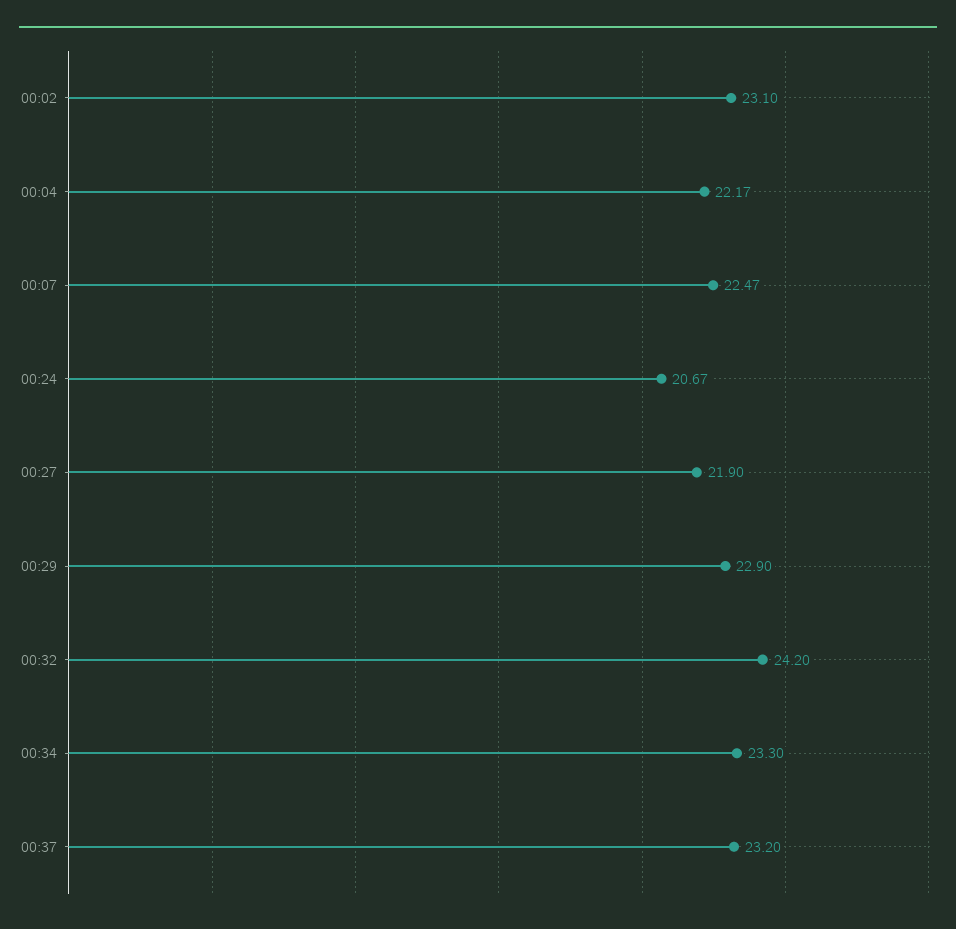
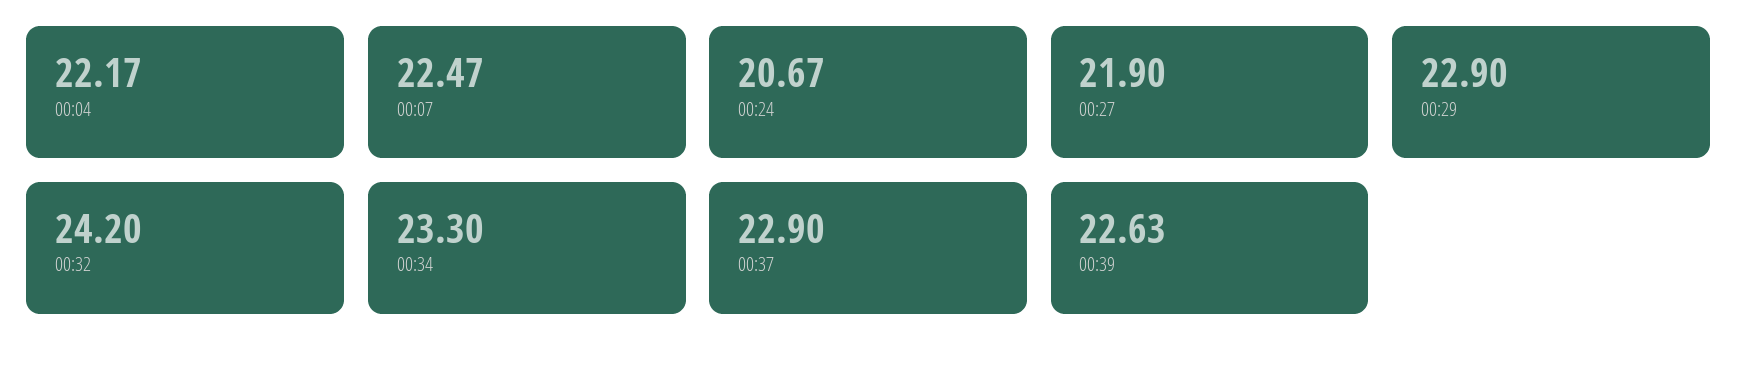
00:02: 23.1 -> none
00:37: 23.2 -> 22.9
00:39: none -> 22.63

